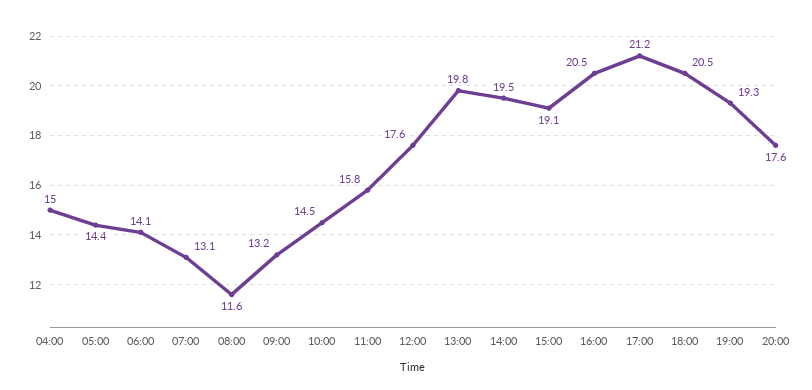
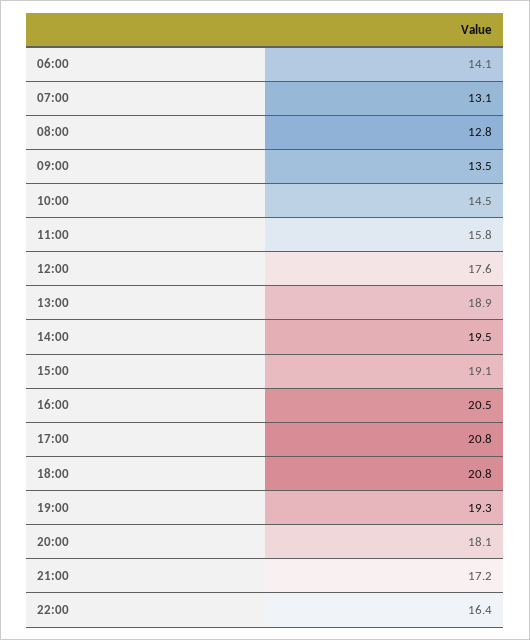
04:00: 15 -> none
05:00: 14.4 -> none
08:00: 11.6 -> 12.8
09:00: 13.2 -> 13.5
13:00: 19.8 -> 18.9
17:00: 21.2 -> 20.8
18:00: 20.5 -> 20.8
20:00: 17.6 -> 18.1
21:00: none -> 17.2
22:00: none -> 16.4

